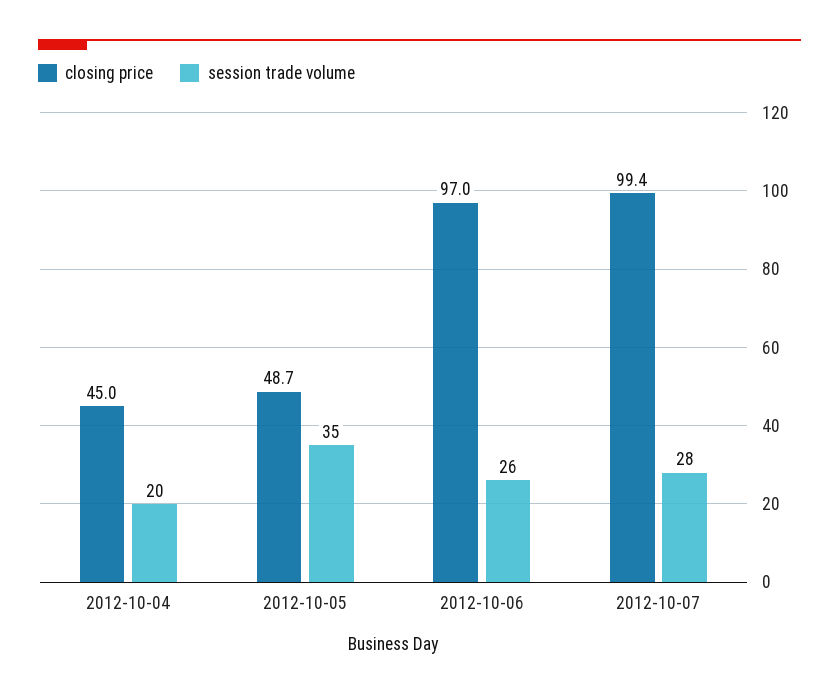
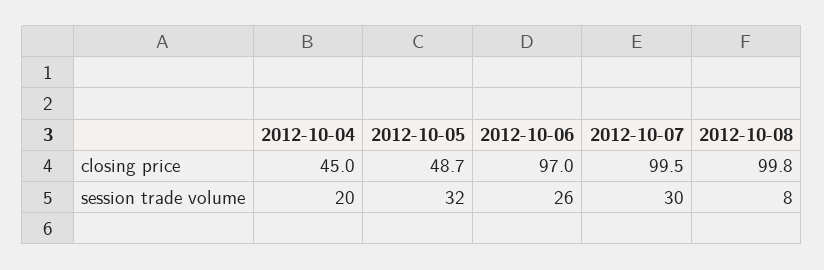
session trade volume, 2012-10-05: 35 -> 32
closing price, 2012-10-07: 99.4 -> 99.5
session trade volume, 2012-10-07: 28 -> 30
closing price, 2012-10-08: none -> 99.8
session trade volume, 2012-10-08: none -> 8

